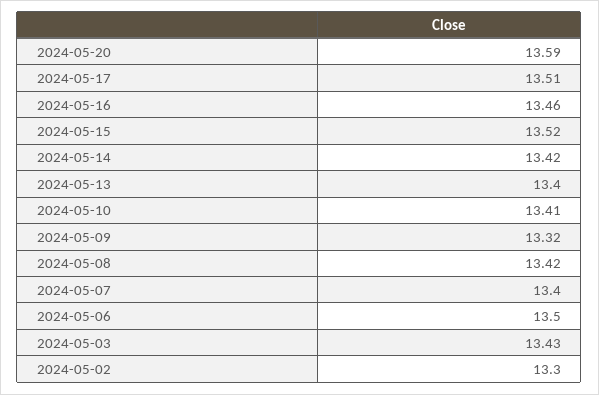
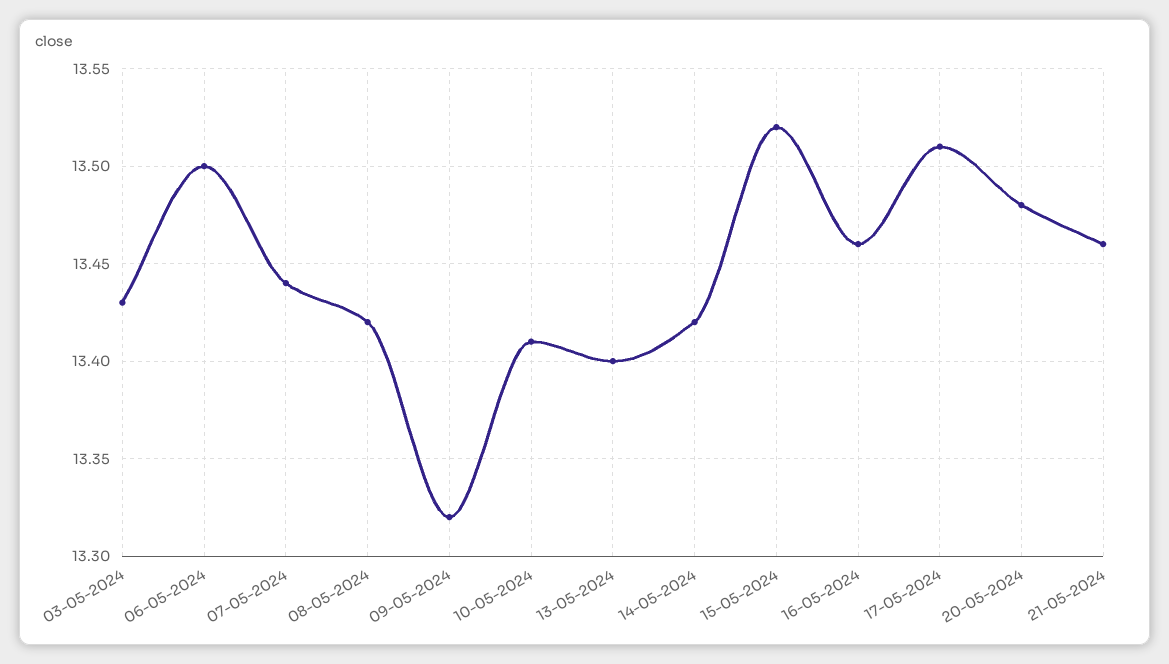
2024-05-20: 13.59 -> 13.48
2024-05-07: 13.4 -> 13.44
2024-05-02: 13.3 -> none
21-05-2024: none -> 13.46

